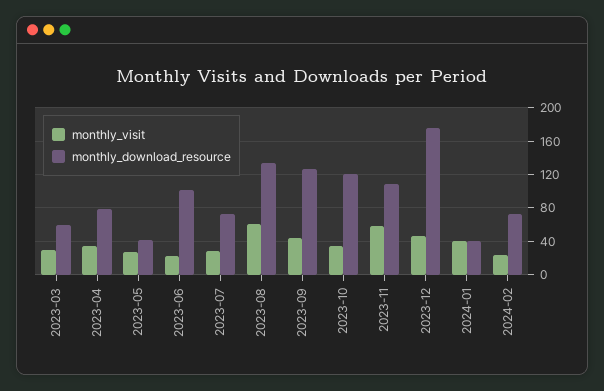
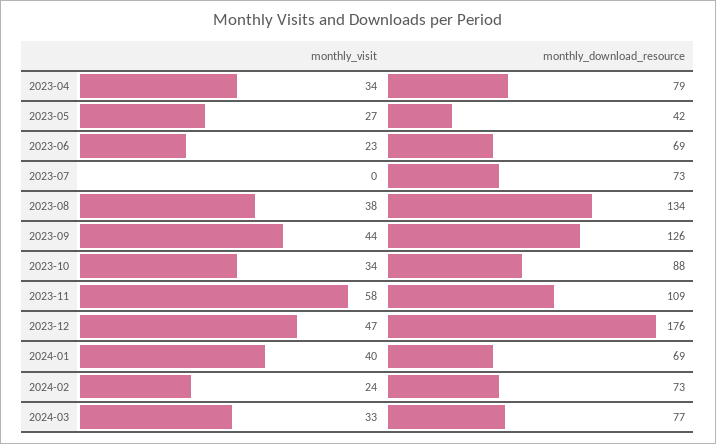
monthly_visit, 2023-03: 30 -> none
monthly_download_resource, 2023-03: 60 -> none
monthly_download_resource, 2023-06: 100 -> 69
monthly_visit, 2023-07: 30 -> 0
monthly_visit, 2023-08: 60 -> 38
monthly_download_resource, 2023-10: 120 -> 88
monthly_download_resource, 2024-01: 40 -> 69
monthly_visit, 2024-03: none -> 33
monthly_download_resource, 2024-03: none -> 77

